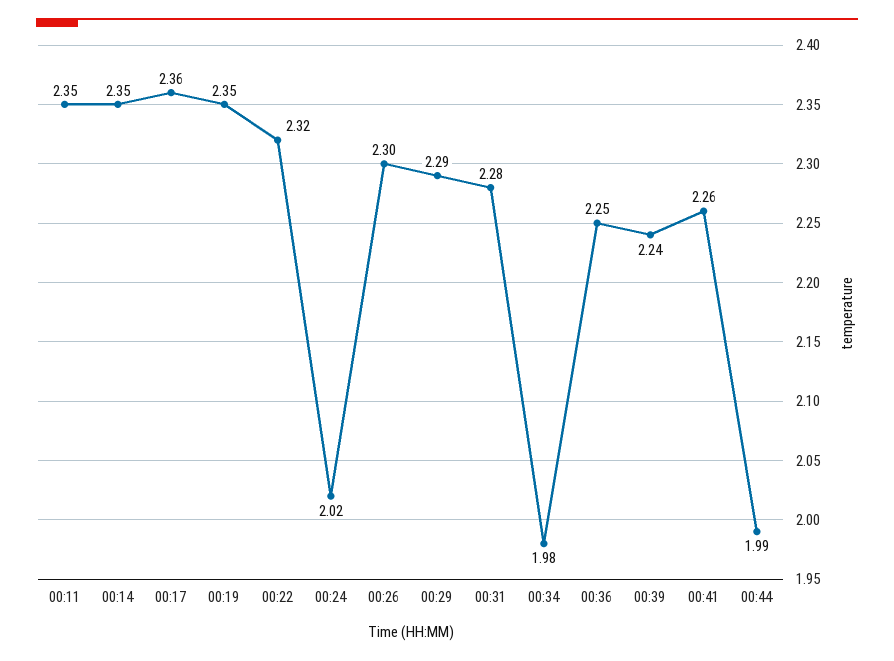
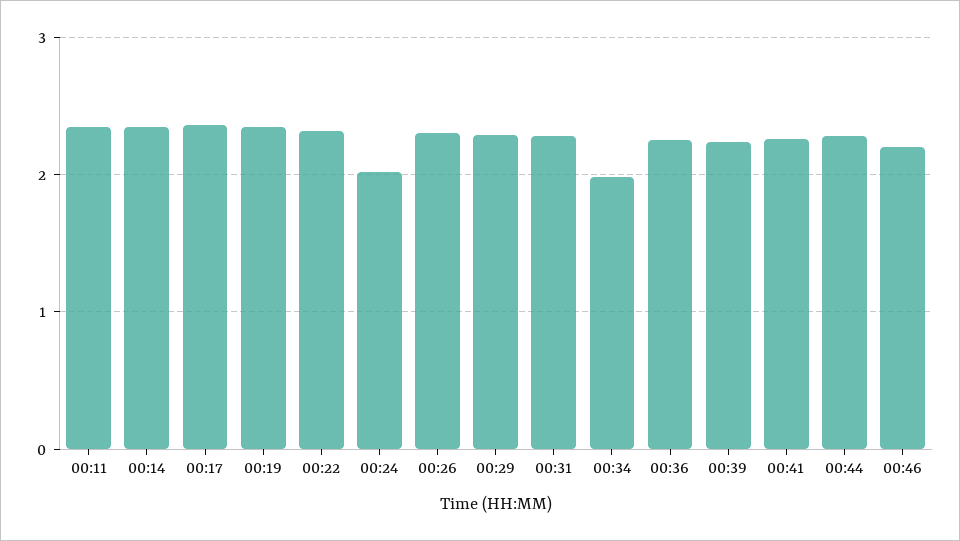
00:44: 1.99 -> 2.3
00:46: none -> 2.2

